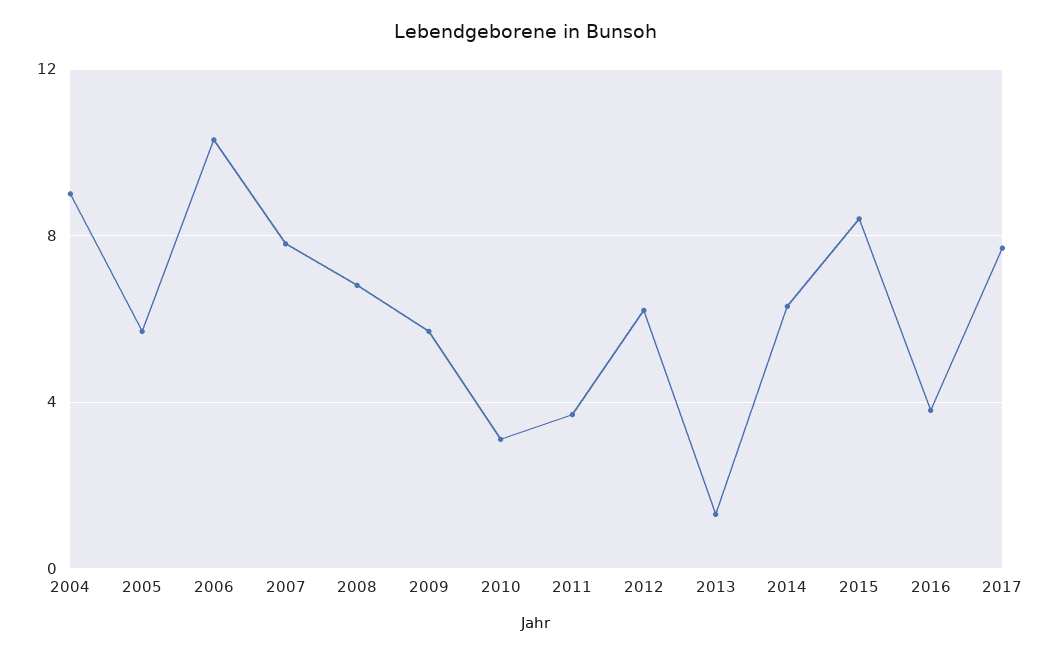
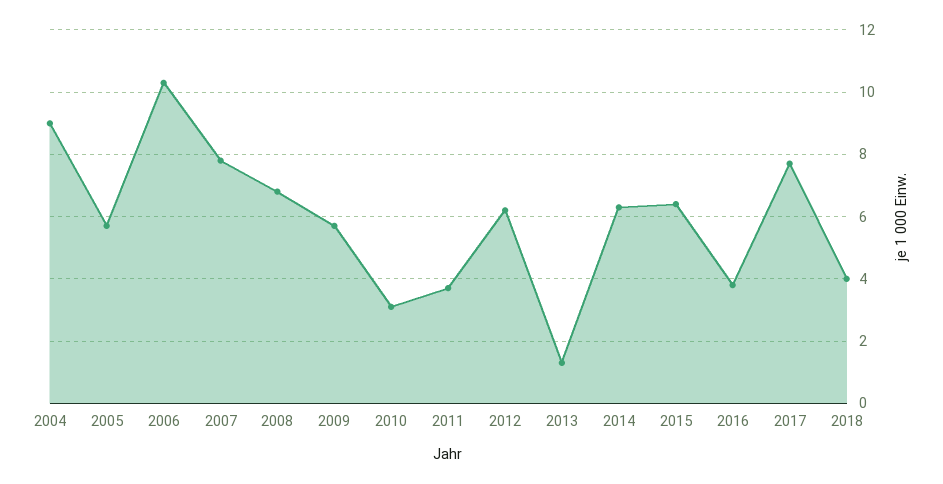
2015: 8.5 -> 6.5
2018: none -> 4

